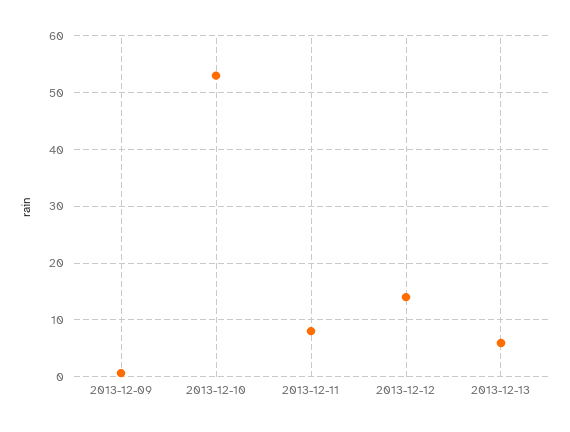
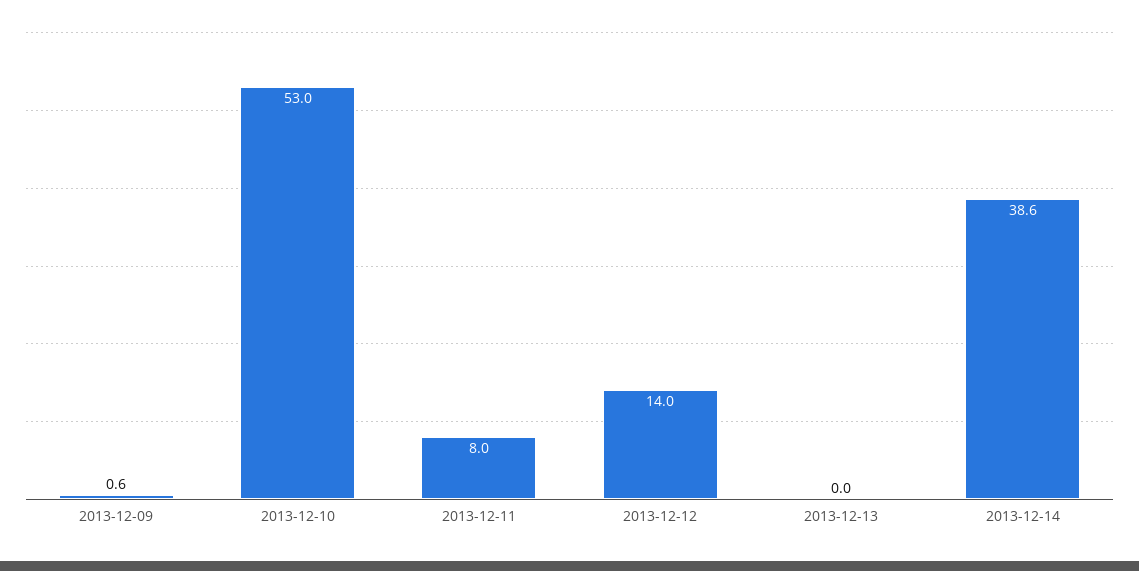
2013-12-13: 6 -> 0
2013-12-14: none -> 38.6

